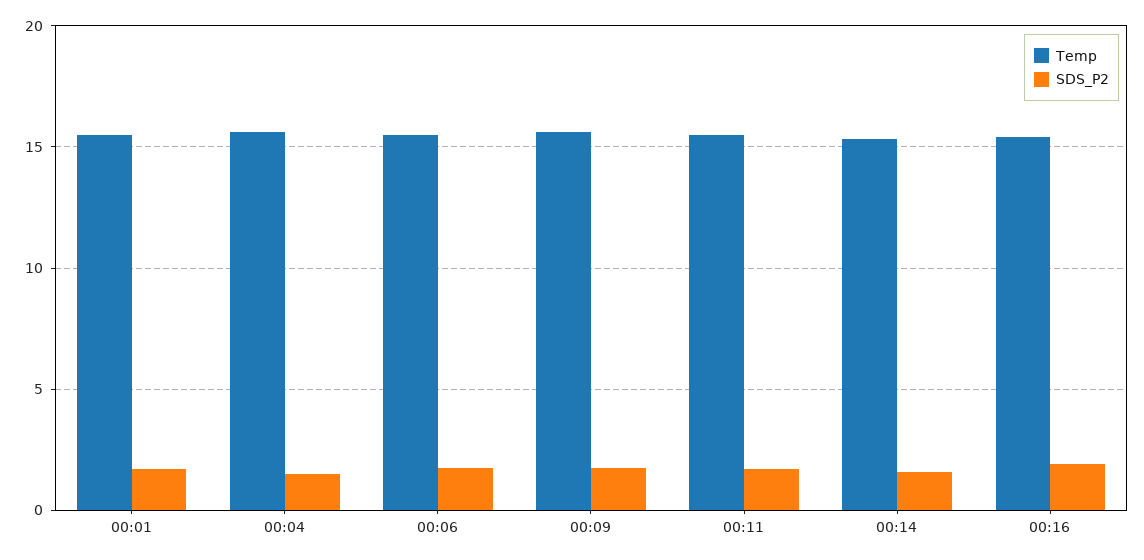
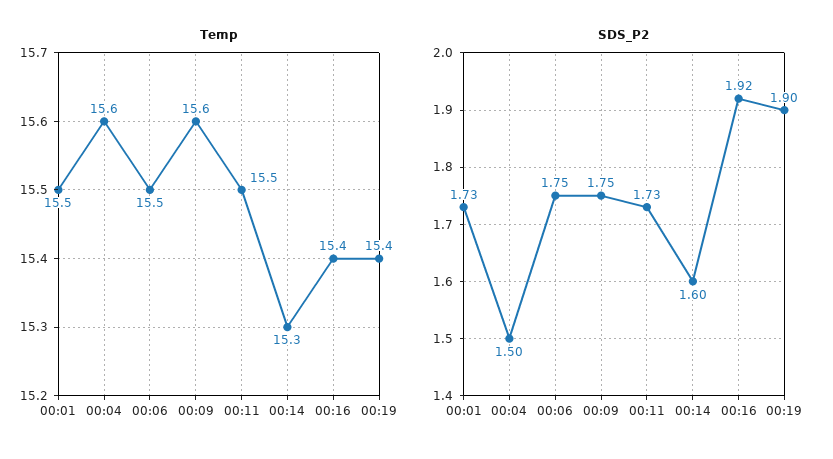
Temp, 00:19: none -> 15.4
SDS_P2, 00:19: none -> 1.9

